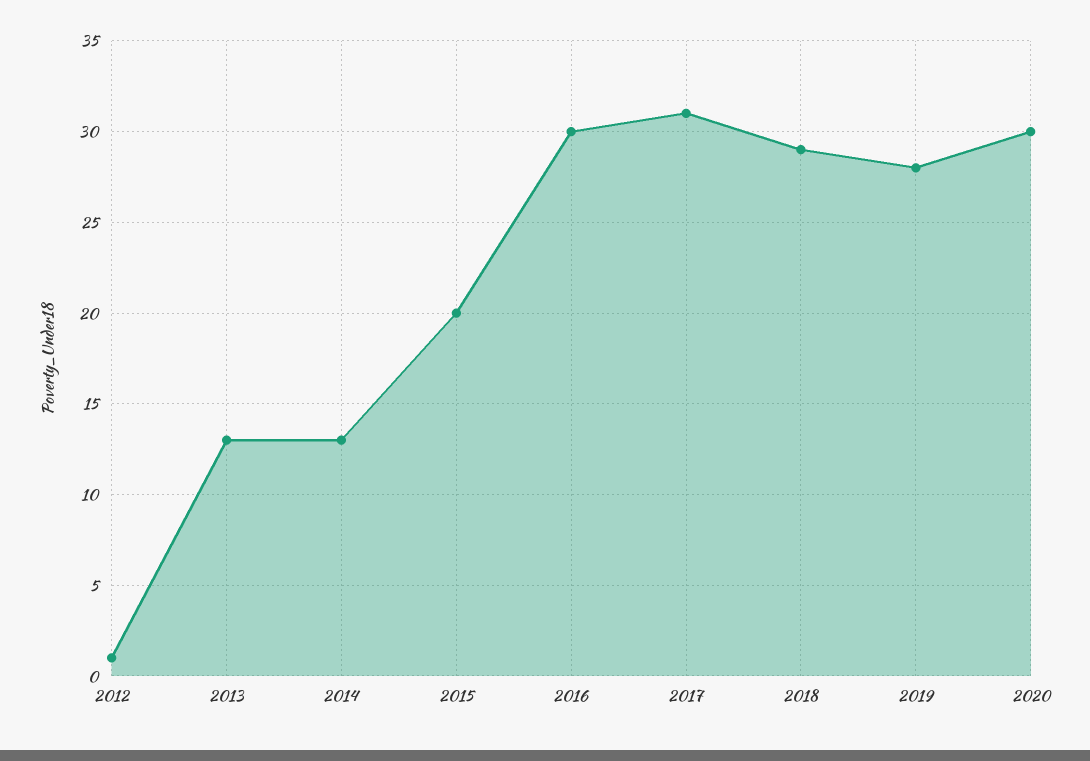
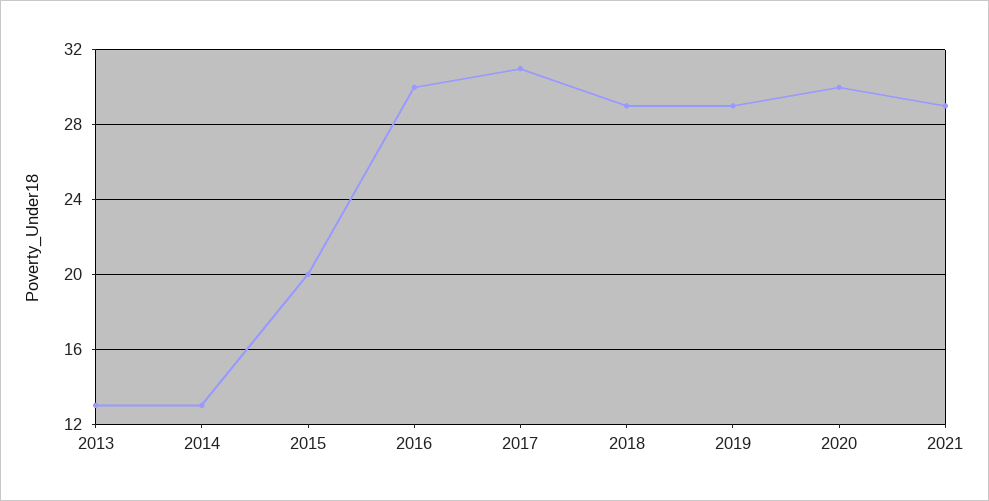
2012: 1 -> none
2019: 28 -> 29
2021: none -> 29

